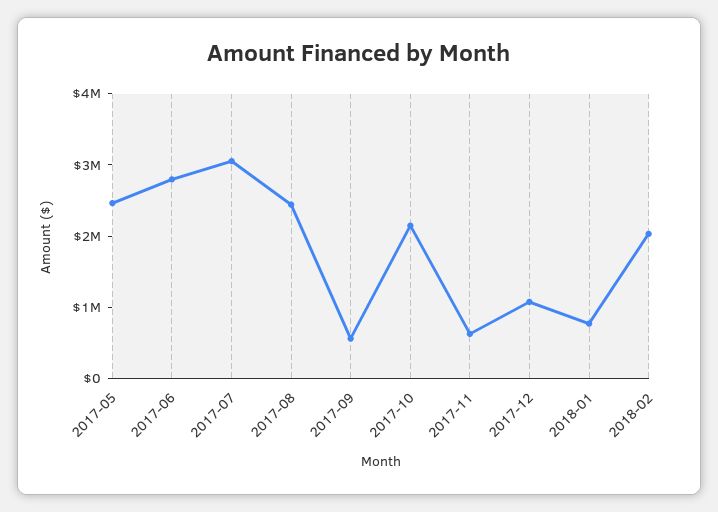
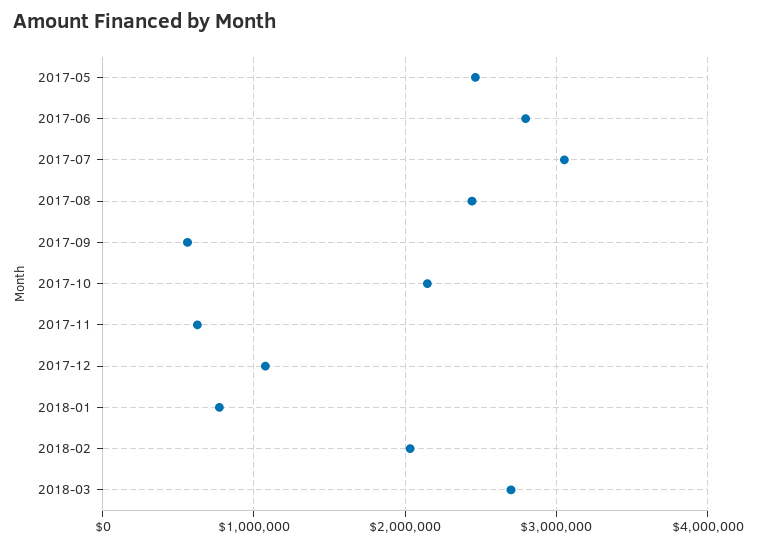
2018-03: none -> 2700000

